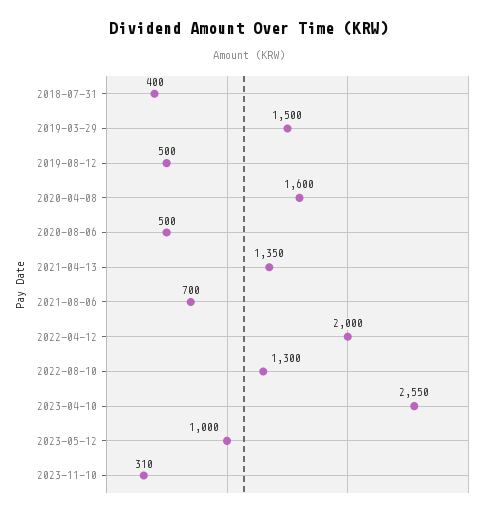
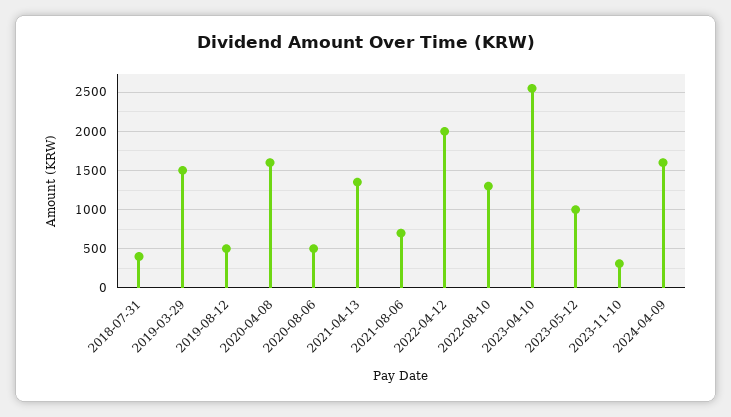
2024-04-09: none -> 1600

